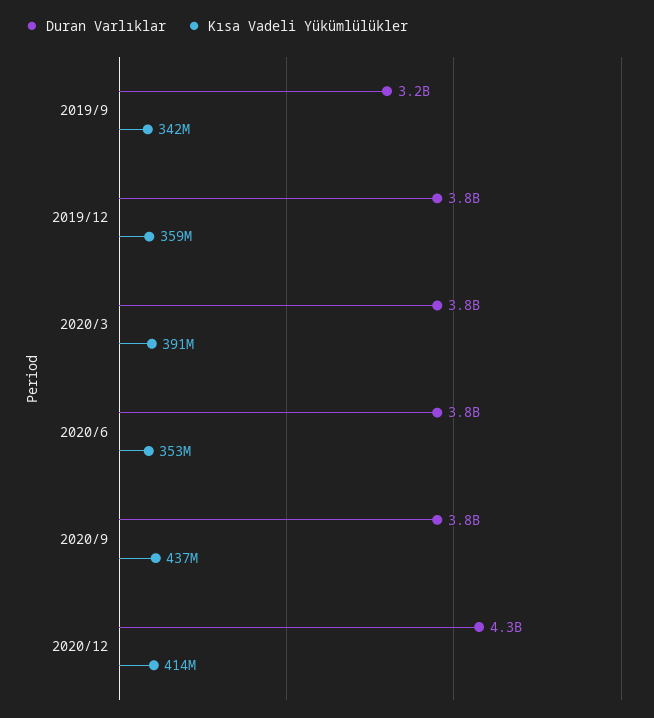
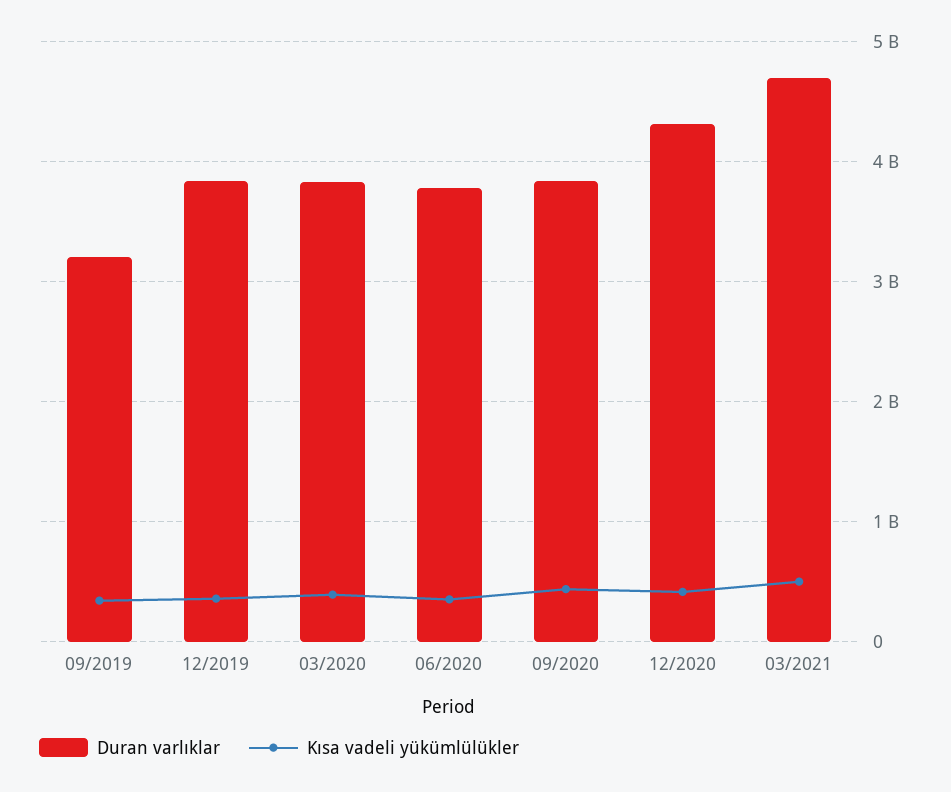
Duran Varlıklar, 03/2021: none -> 4700000000
Kısa Vadeli Yükümlülükler, 03/2021: none -> 500000000

